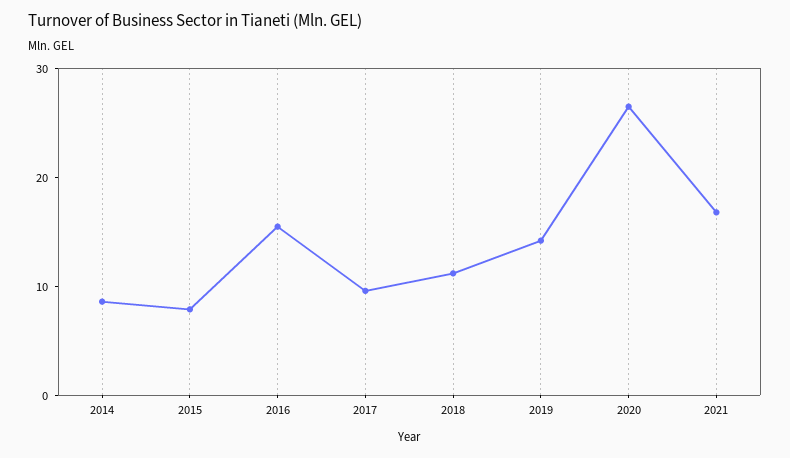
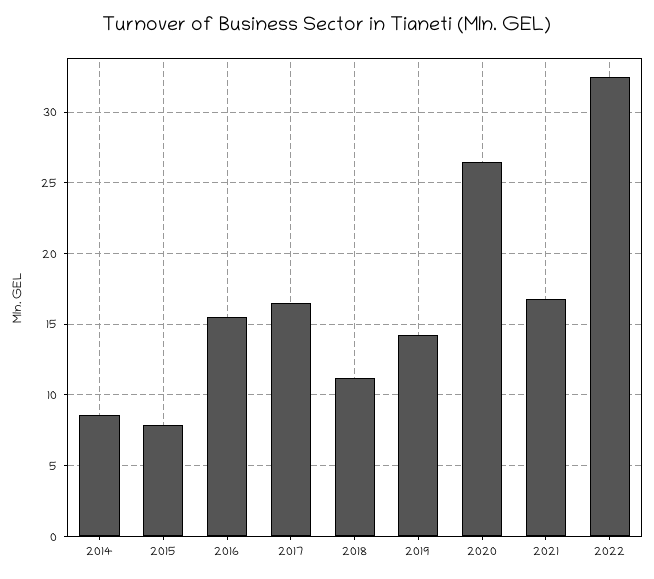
2017: 10 -> 16.5
2022: none -> 32.5

